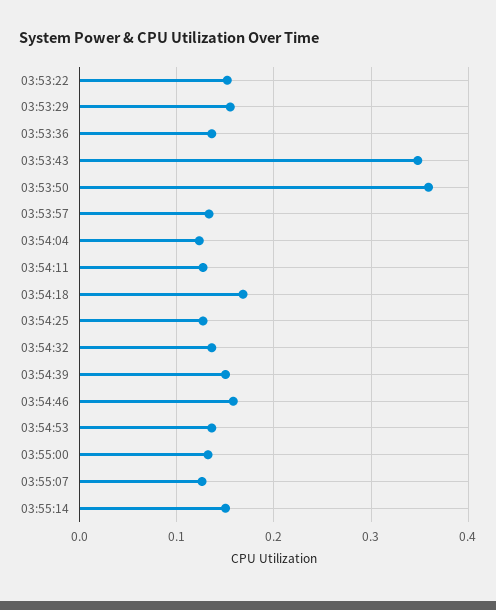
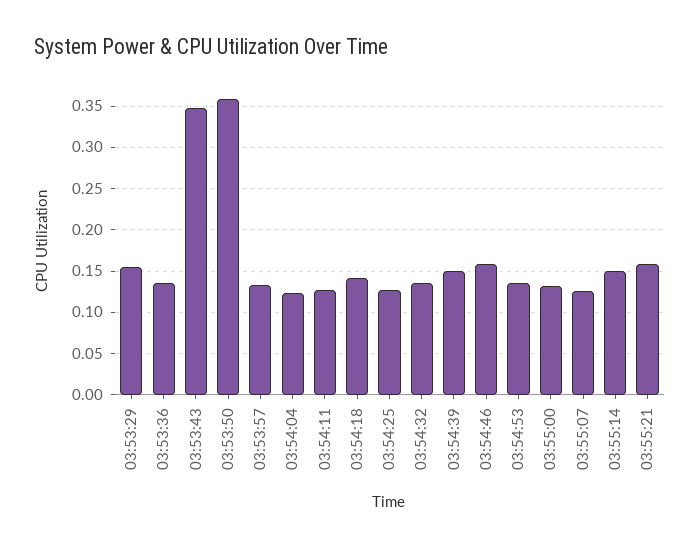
03:53:22: 0.15 -> none
03:54:18: 0.17 -> 0.14
03:55:21: none -> 0.16

